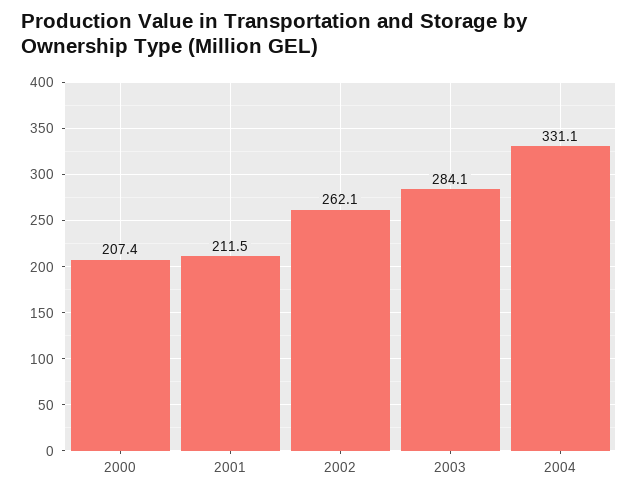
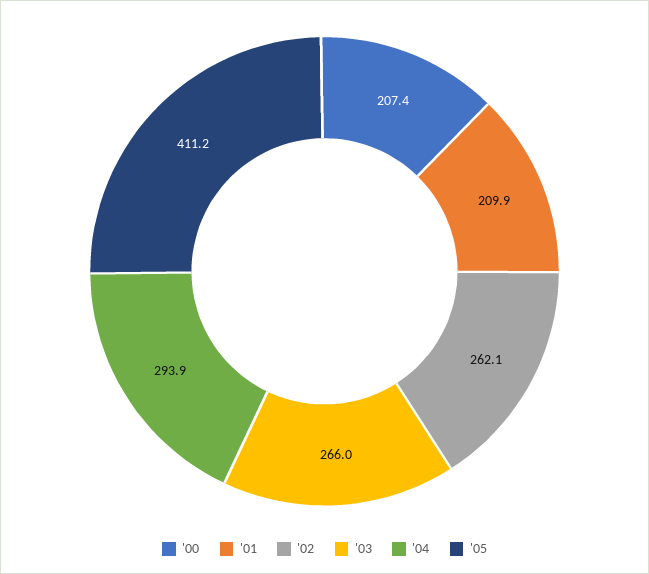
2001: 211.5 -> 209.9
2003: 284.1 -> 266
2004: 331.1 -> 293.9
'05: none -> 411.2

